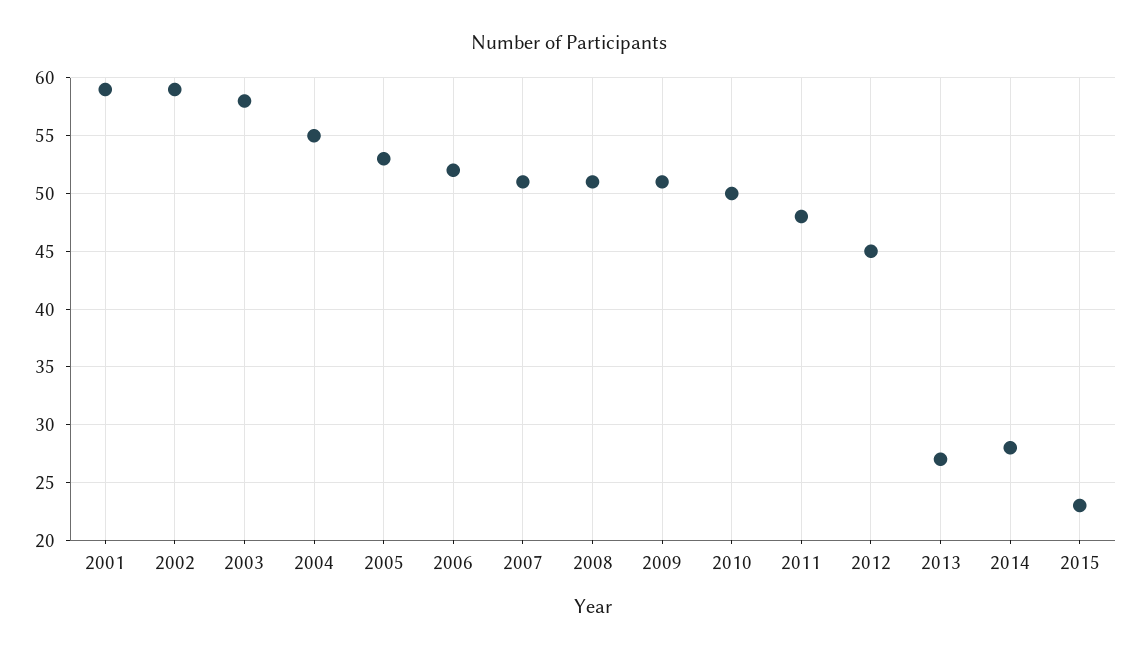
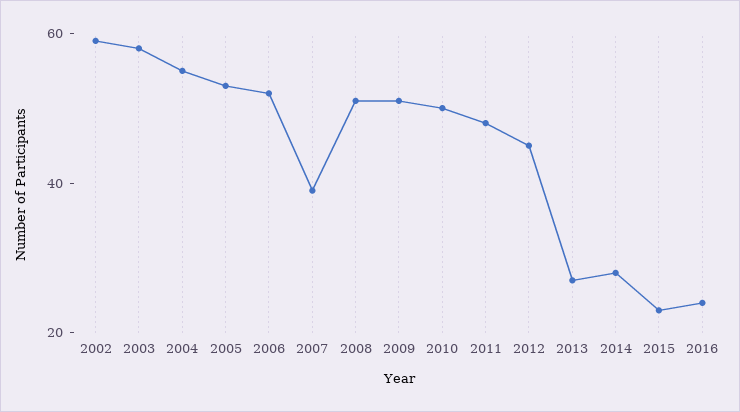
2001: 59 -> none
2007: 51 -> 40
2016: none -> 25

